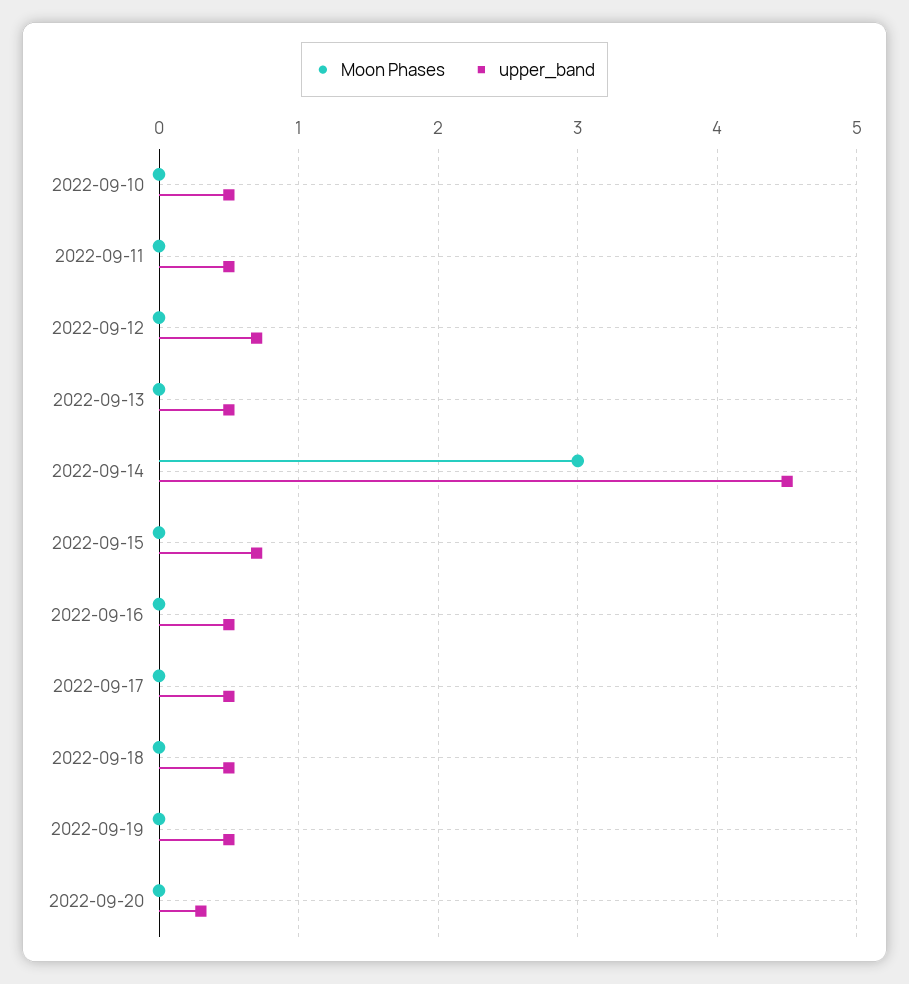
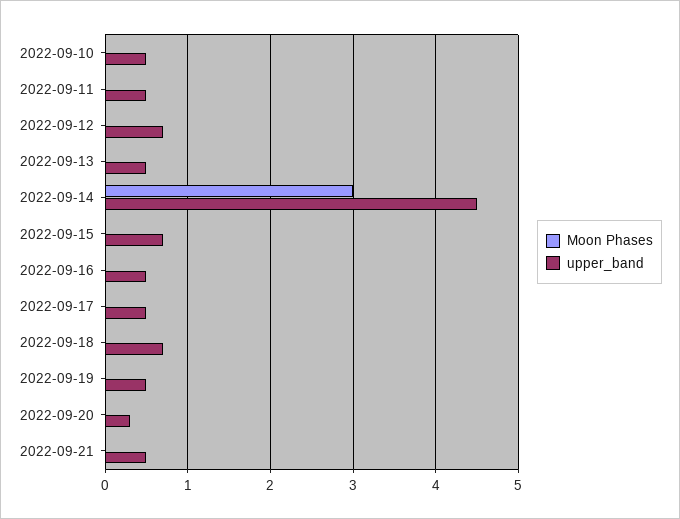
upper_band, 2022-09-18: 0.5 -> 0.7
Moon Phases, 2022-09-21: none -> 0
upper_band, 2022-09-21: none -> 0.5

